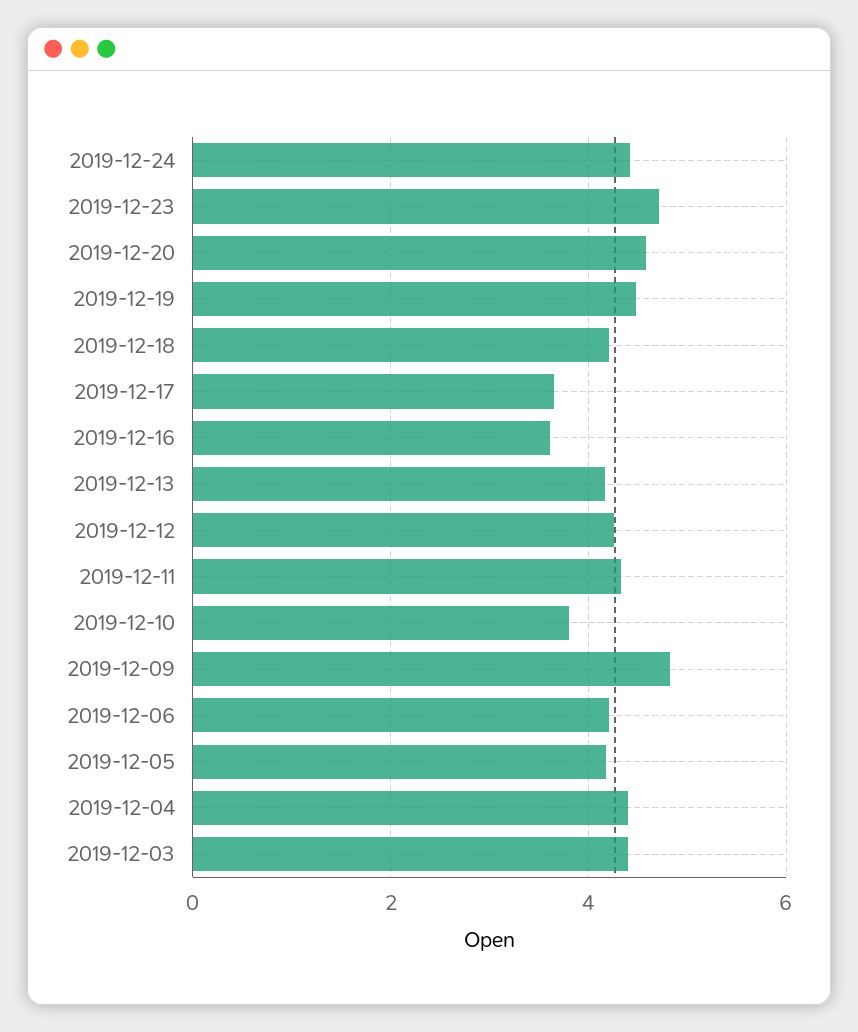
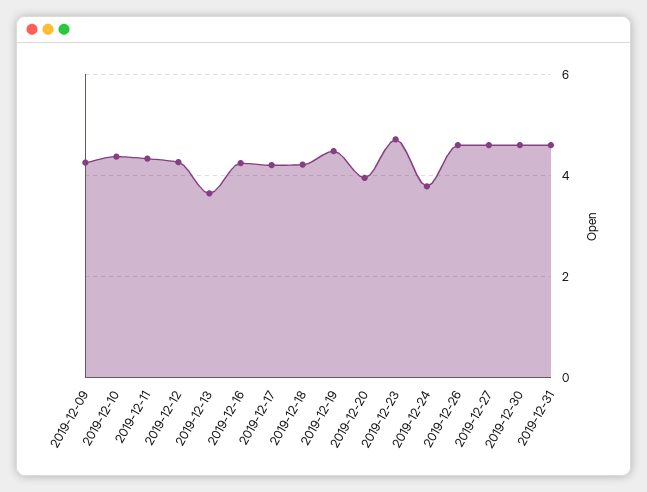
2019-12-24: 4.4 -> 3.8
2019-12-20: 4.6 -> 4
2019-12-17: 3.6 -> 4.2
2019-12-16: 3.6 -> 4.2
2019-12-13: 4.2 -> 3.6
2019-12-10: 3.8 -> 4.4
2019-12-09: 4.8 -> 4.2
2019-12-06: 4.2 -> none
2019-12-05: 4.2 -> none
2019-12-04: 4.4 -> none
2019-12-03: 4.4 -> none
2019-12-26: none -> 4.6
2019-12-27: none -> 4.6
2019-12-30: none -> 4.6
2019-12-31: none -> 4.6

